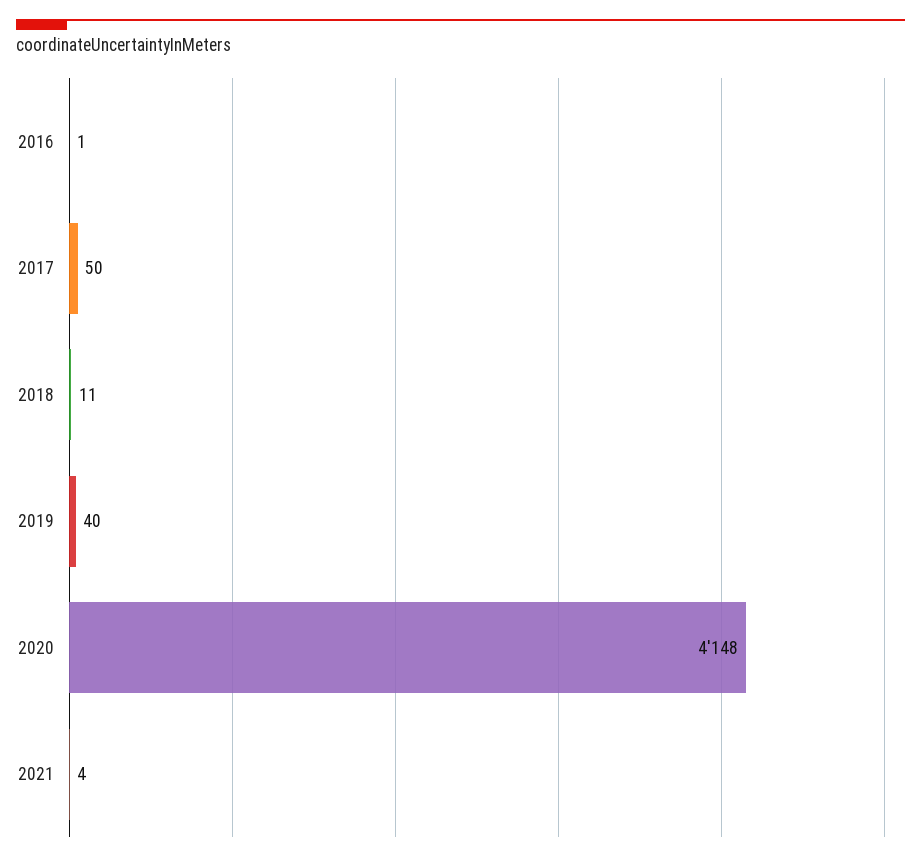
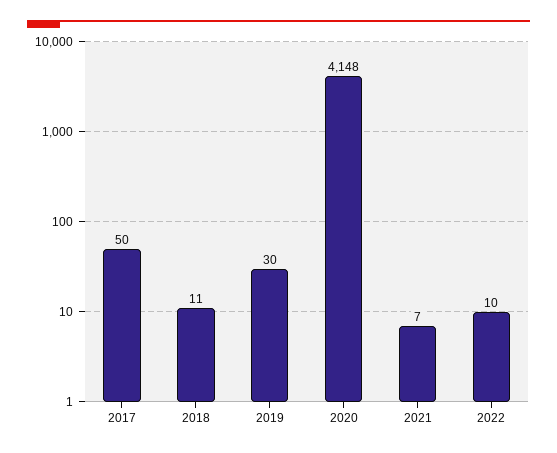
2016: 1 -> none
2019: 40 -> 30
2021: 4 -> 7
2022: none -> 10

